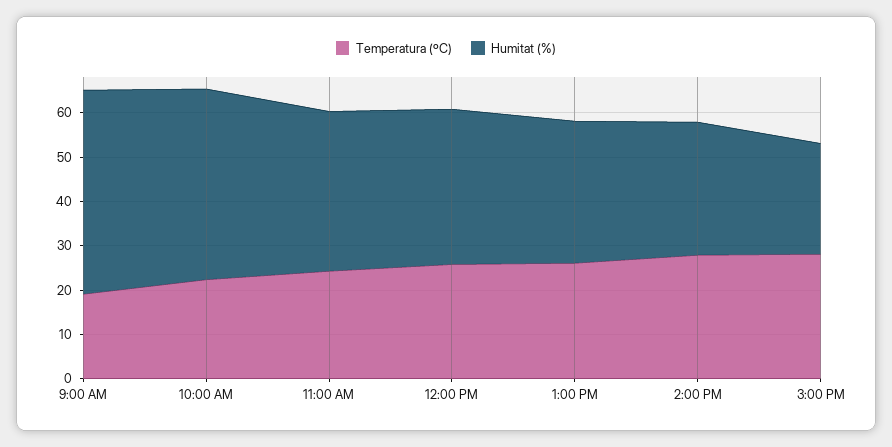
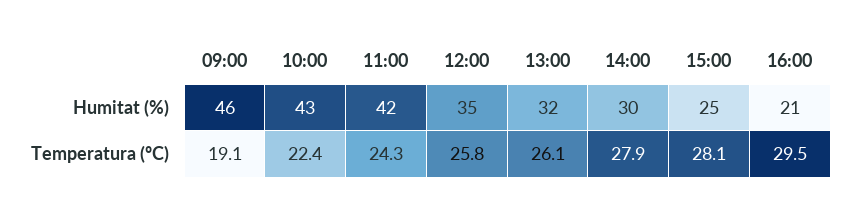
Humitat (%), 11:00 AM: 36 -> 42
Humitat (%), 16:00: none -> 21
Temperatura (ºC), 16:00: none -> 29.5

